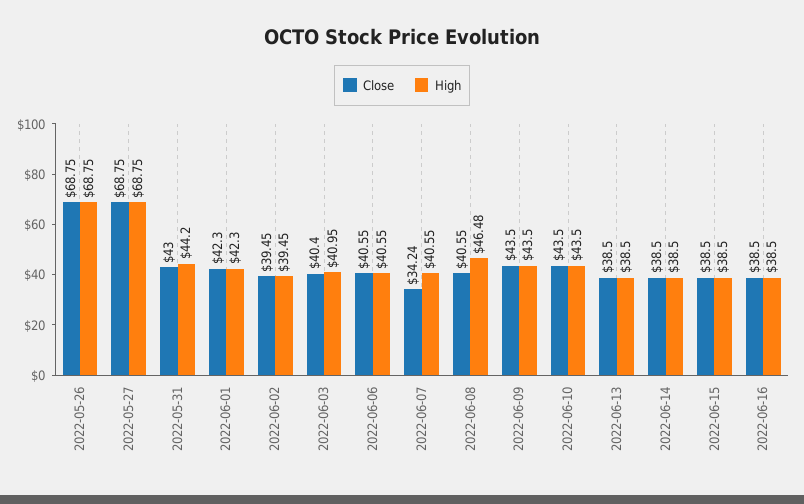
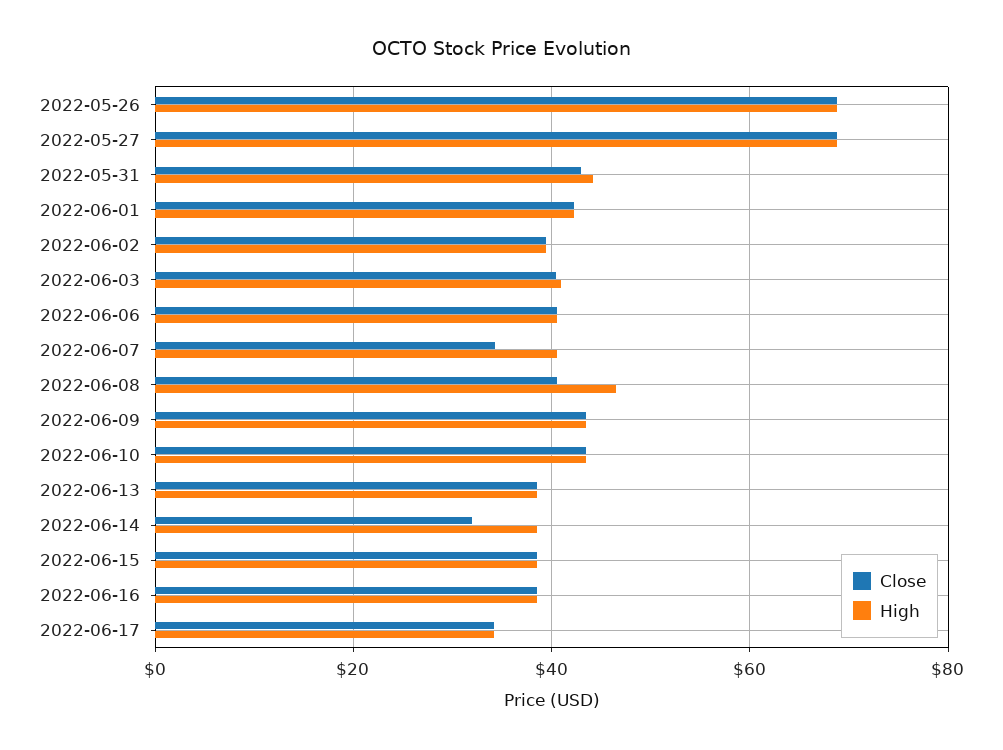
Close, 2022-06-14: 38.5 -> 32
Close, 2022-06-17: none -> 34
High, 2022-06-17: none -> 34

